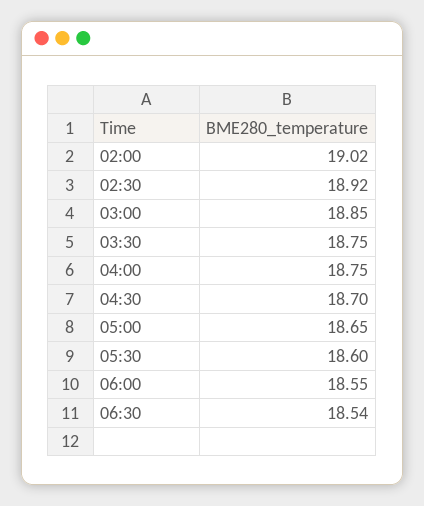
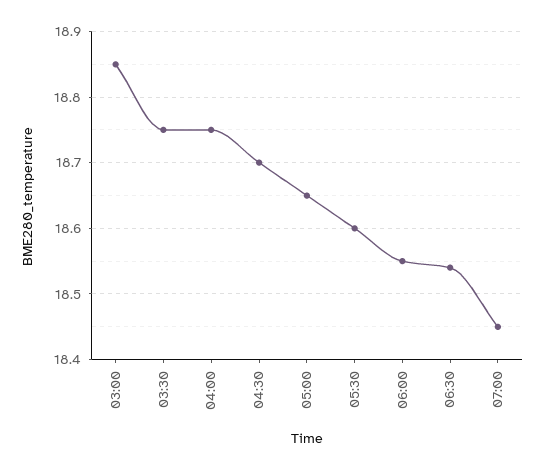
02:00: 19.02 -> none
02:30: 18.92 -> none
07:00: none -> 18.45

